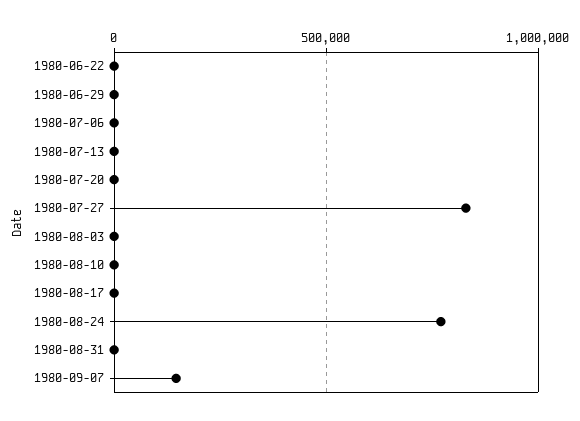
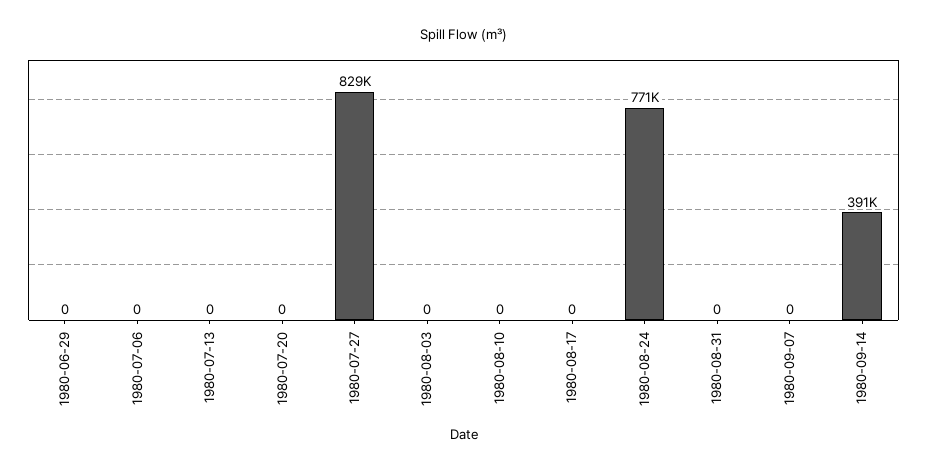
1980-06-22: 0 -> none
1980-09-07: 150000 -> 0
1980-09-14: none -> 391000

